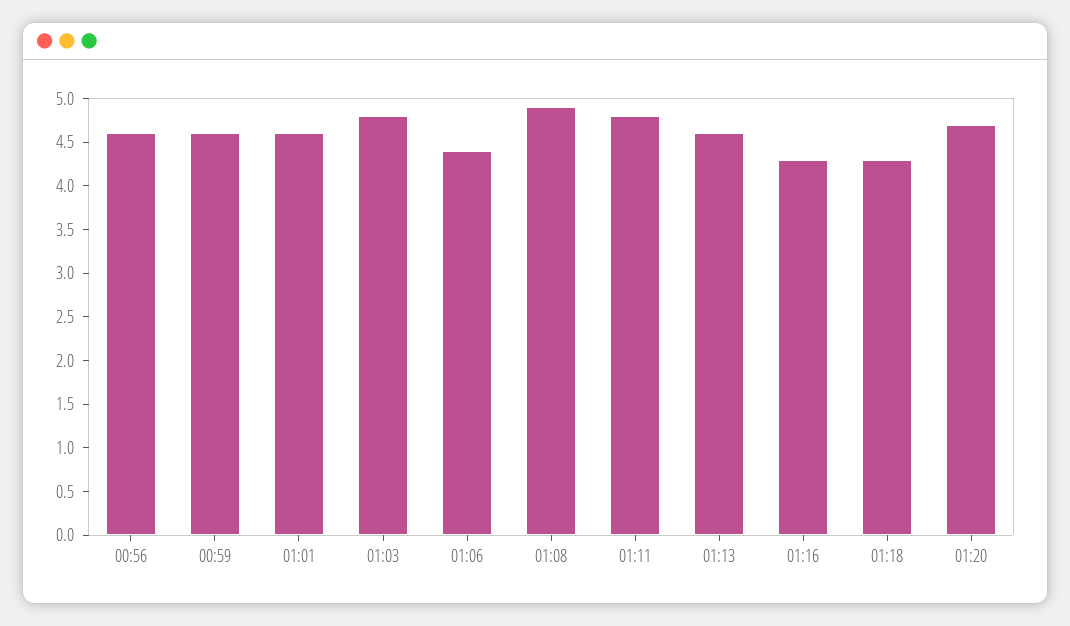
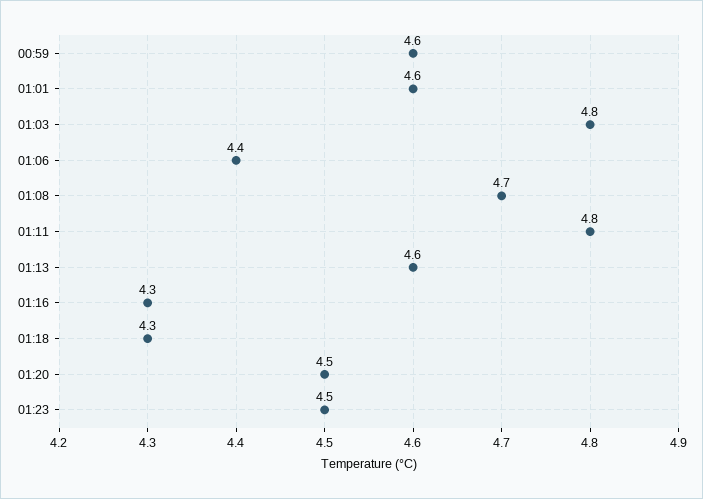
00:56: 4.6 -> none
01:08: 4.9 -> 4.7
01:20: 4.7 -> 4.5
01:23: none -> 4.5

